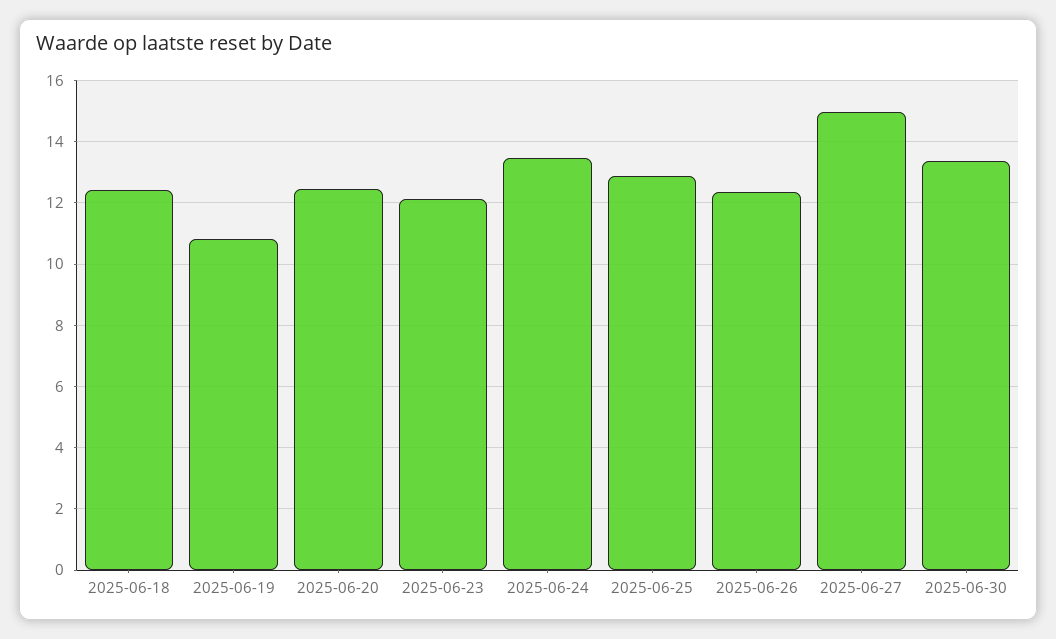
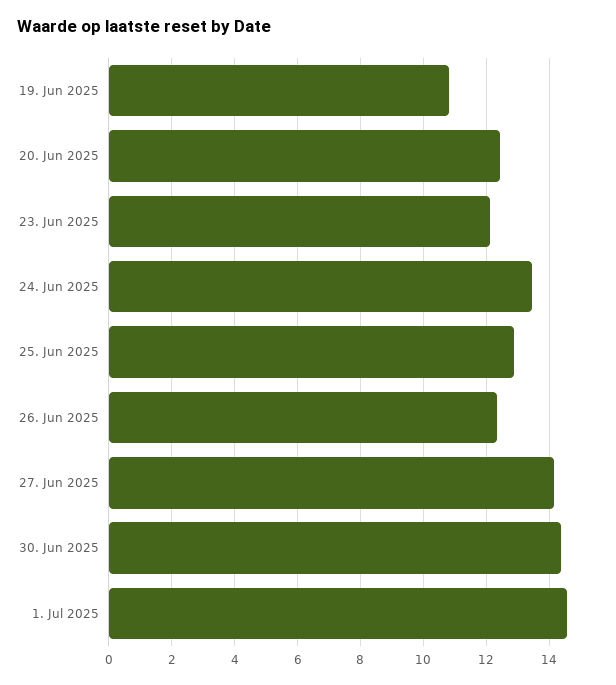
2025-06-18: 12.4 -> none
2025-06-27: 15 -> 14.2
2025-06-30: 13.4 -> 14.4
1. Jul 2025: none -> 14.6

